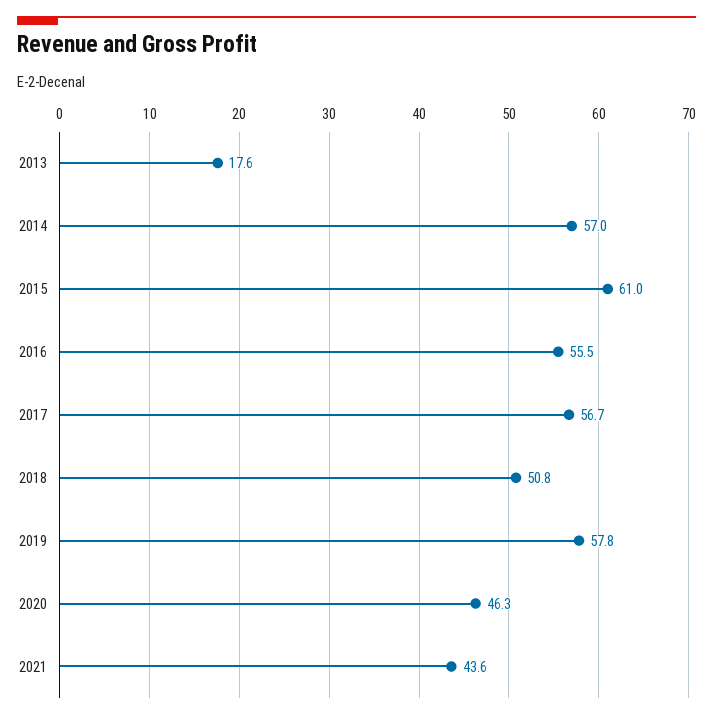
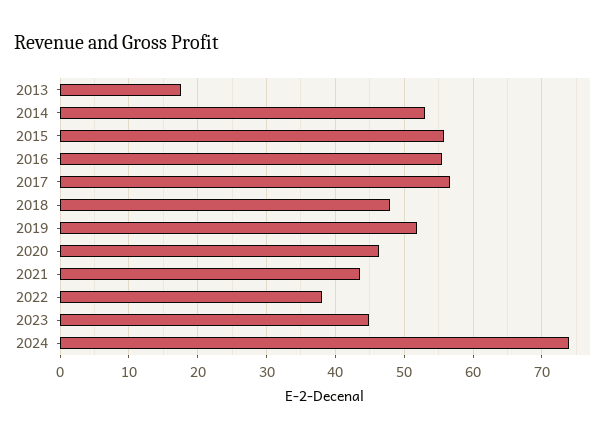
2014: 57 -> 53
2015: 61 -> 56
2018: 50.8 -> 48
2019: 57.8 -> 52
2022: none -> 38
2023: none -> 45
2024: none -> 74

